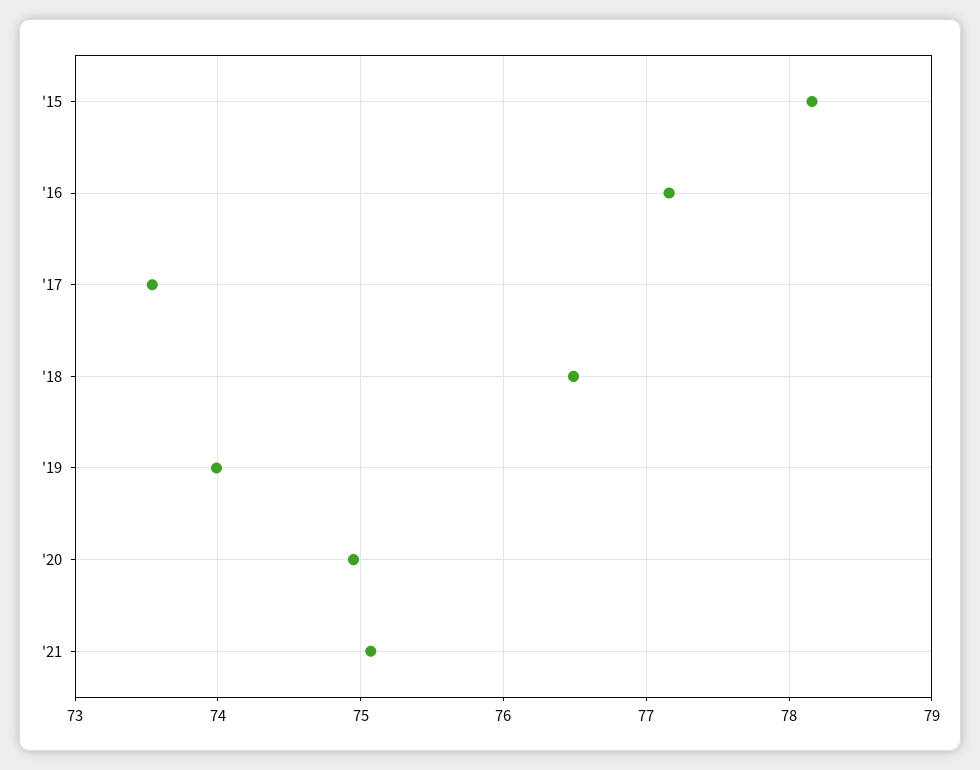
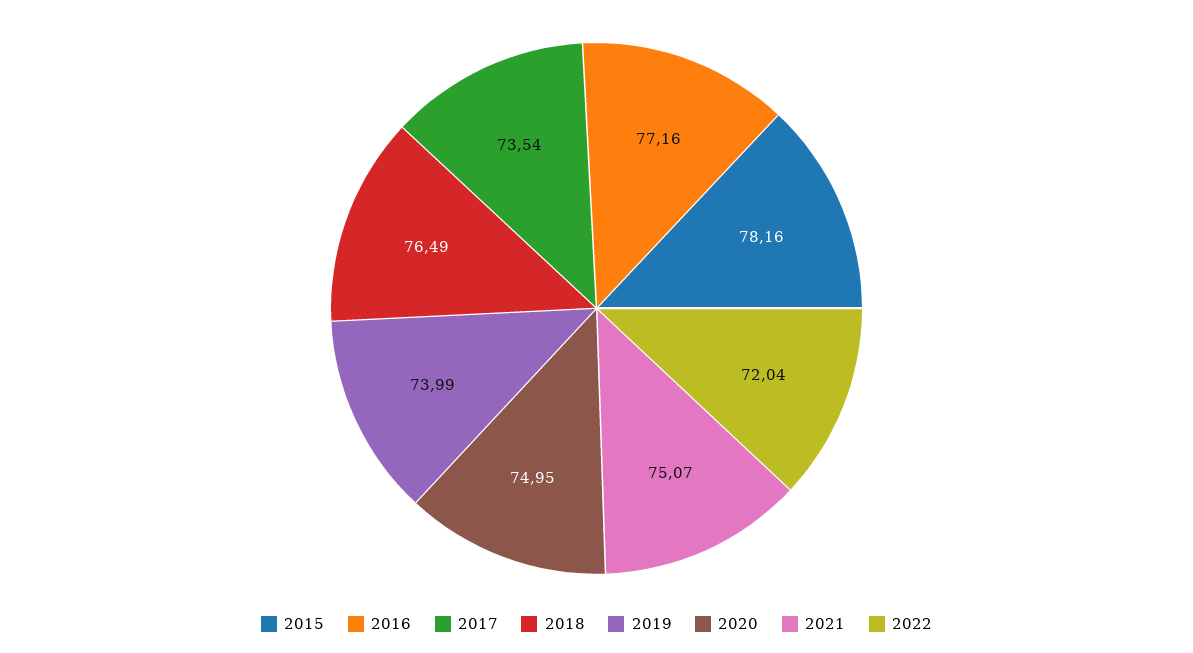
2022: none -> 72.04

